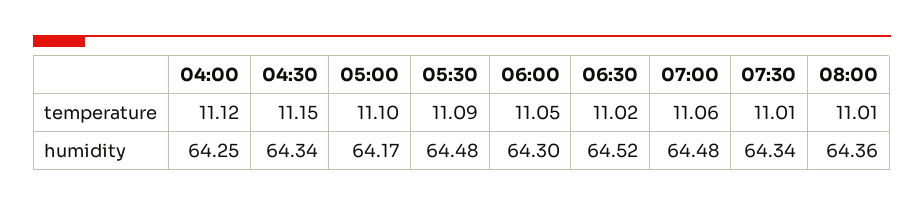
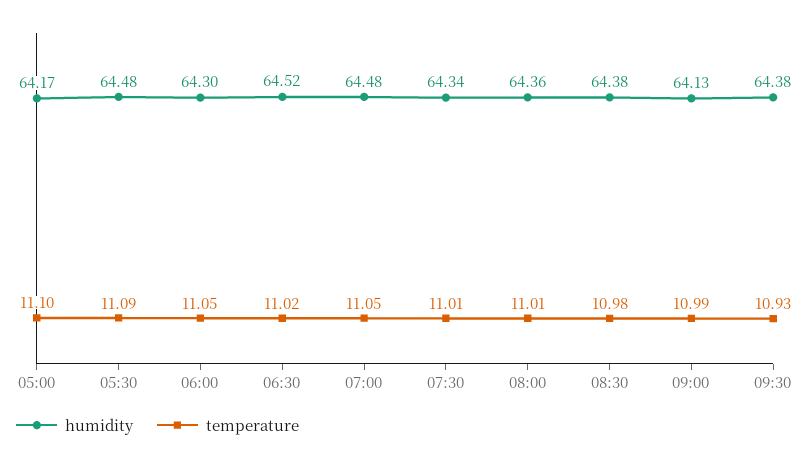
temperature, 04:00: 11.12 -> none
temperature, 04:30: 11.15 -> none
temperature, 07:00: 11.06 -> 11.05
humidity, 04:00: 64.25 -> none
humidity, 04:30: 64.34 -> none
humidity, 08:30: none -> 64.38
temperature, 08:30: none -> 10.98
humidity, 09:00: none -> 64.13
temperature, 09:00: none -> 10.99
humidity, 09:30: none -> 64.38
temperature, 09:30: none -> 10.93

